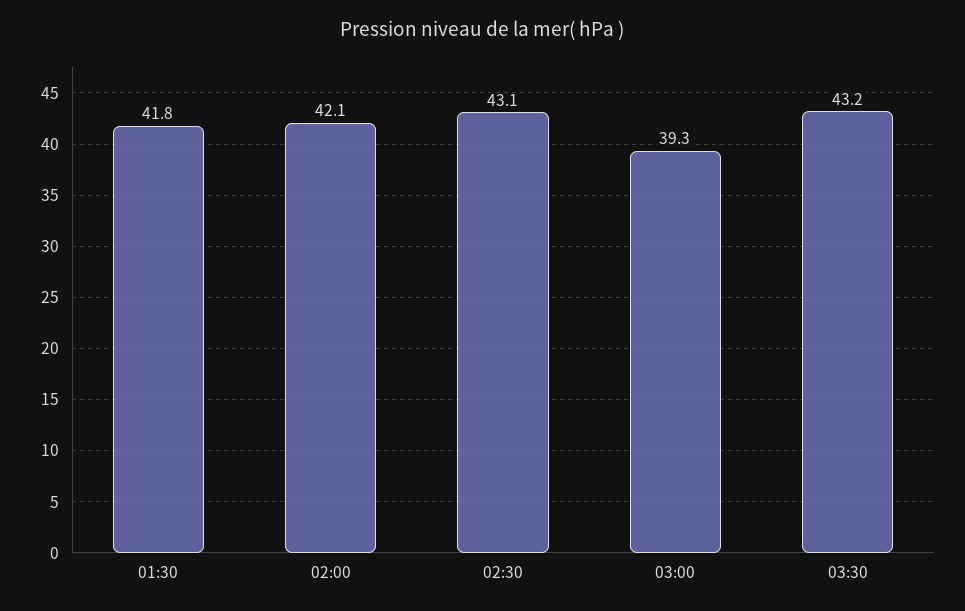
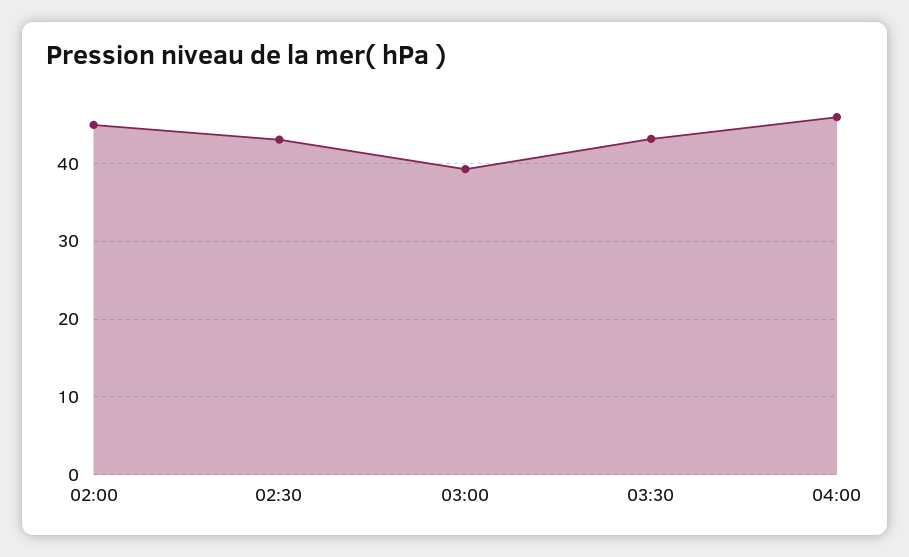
01:30: 41.8 -> none
02:00: 42.1 -> 45
04:00: none -> 46

